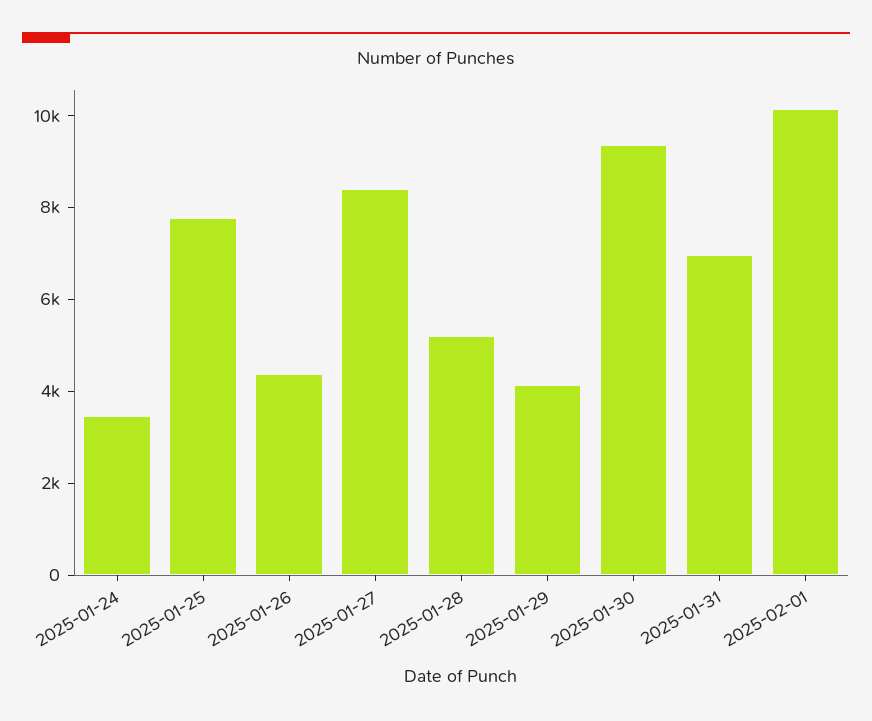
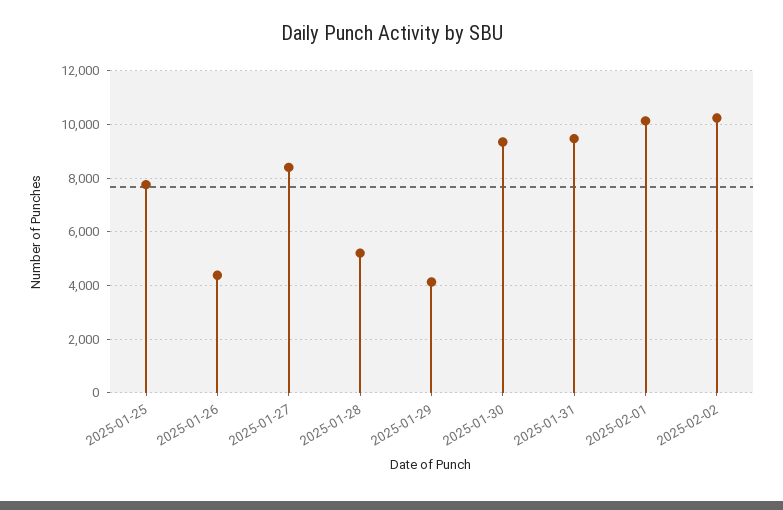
2025-01-24: 3500 -> none
2025-01-31: 7000 -> 9500
2025-02-02: none -> 10250

